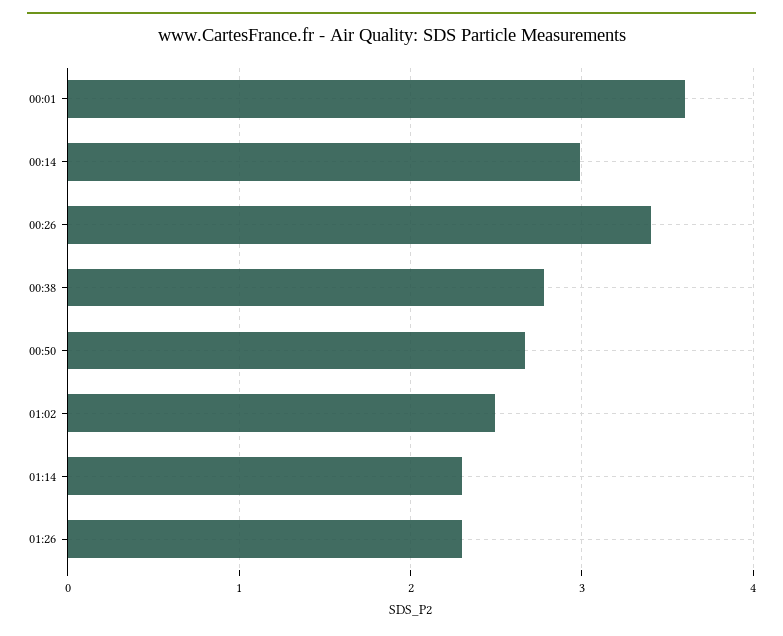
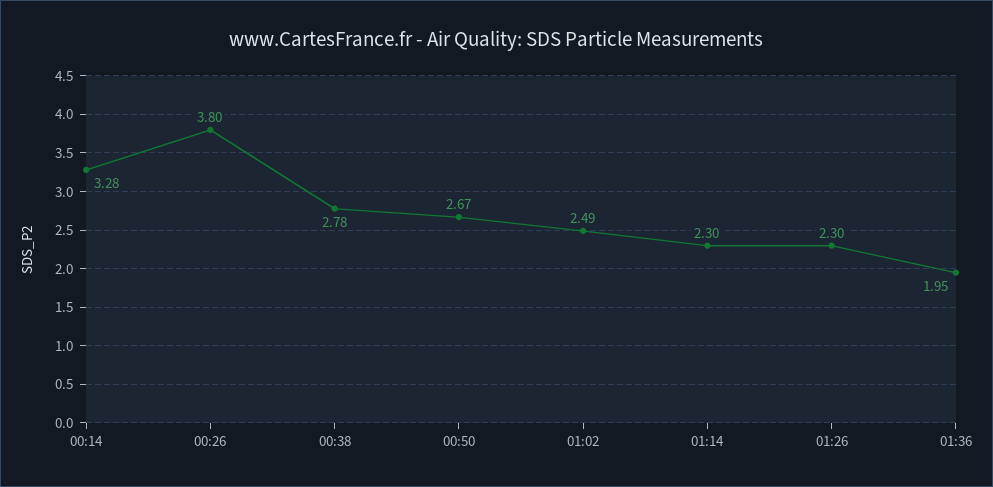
00:01: 3.6 -> none
00:14: 3 -> 3.28
00:26: 3.4 -> 3.8
01:36: none -> 1.95

